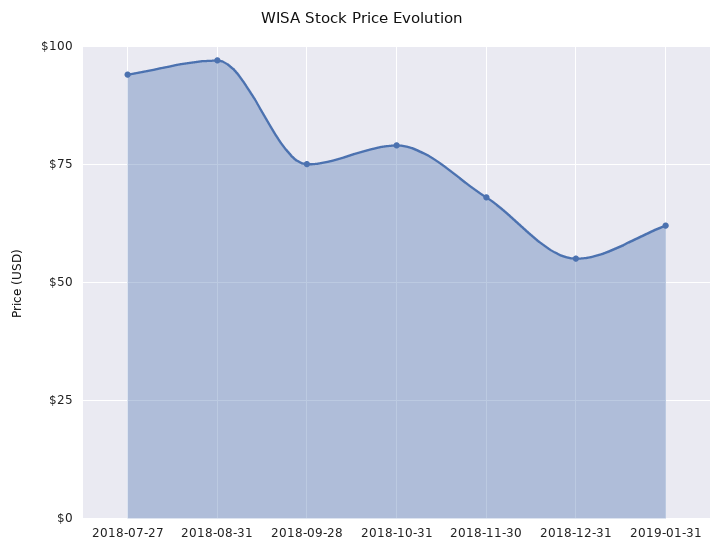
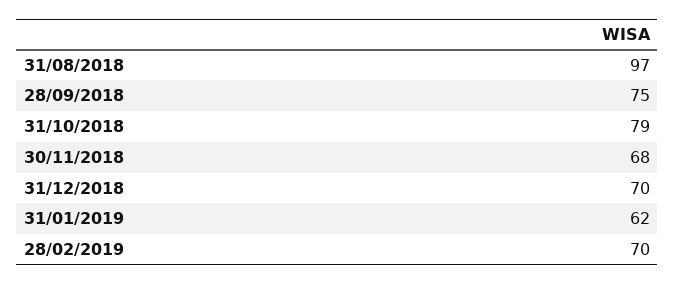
2018-07-27: 95 -> none
2018-12-31: 55 -> 70
28/02/2019: none -> 70

